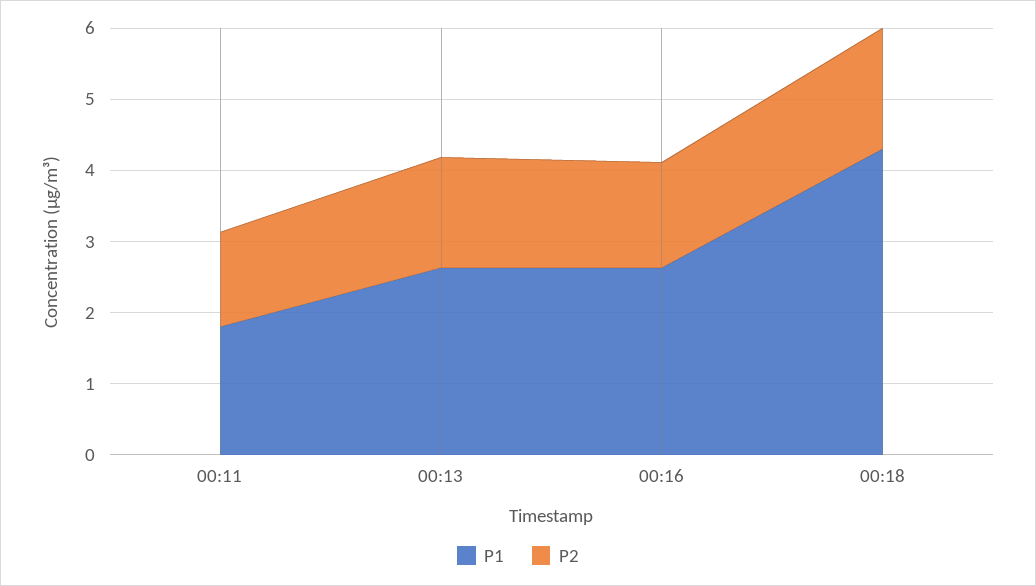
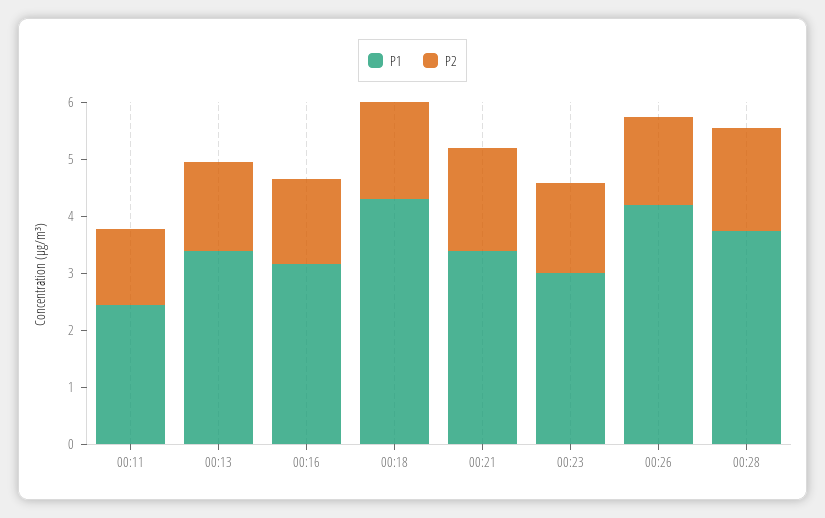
P1, 00:11: 1.8 -> 2.4
P1, 00:13: 2.6 -> 3.4
P1, 00:16: 2.6 -> 3.2
P1, 00:21: none -> 3.4
P2, 00:21: none -> 1.8
P1, 00:23: none -> 3
P2, 00:23: none -> 1.6
P1, 00:26: none -> 4.2
P2, 00:26: none -> 1.6
P1, 00:28: none -> 3.8
P2, 00:28: none -> 1.8

